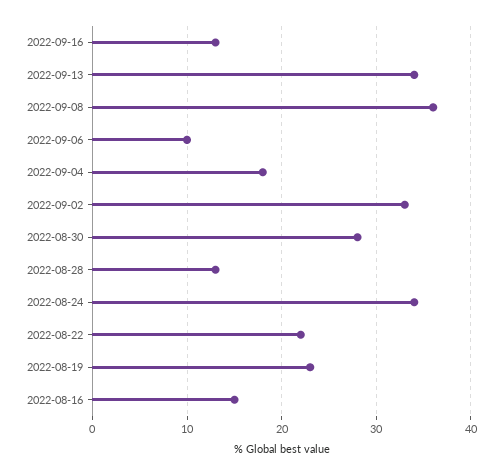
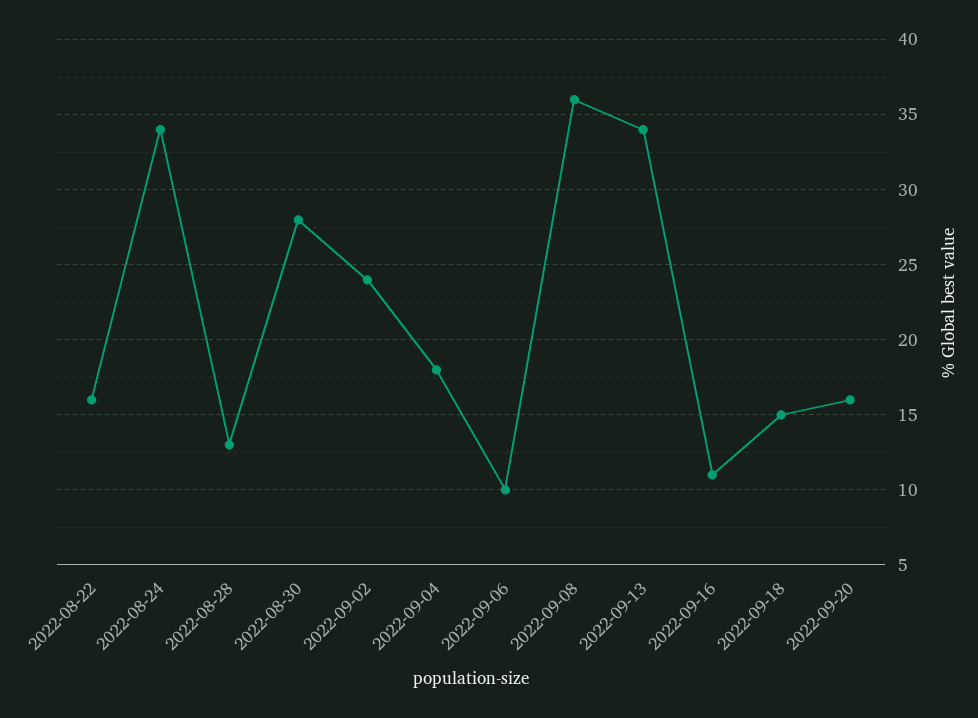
2022-09-16: 13 -> 11
2022-09-02: 33 -> 24
2022-08-22: 22 -> 16
2022-08-19: 23 -> none
2022-08-16: 15 -> none
2022-09-18: none -> 15
2022-09-20: none -> 16

